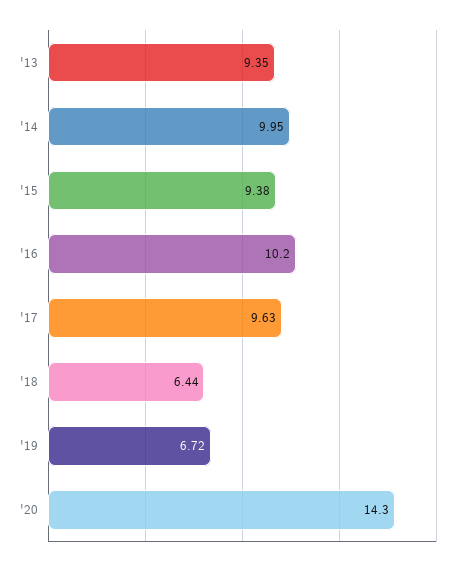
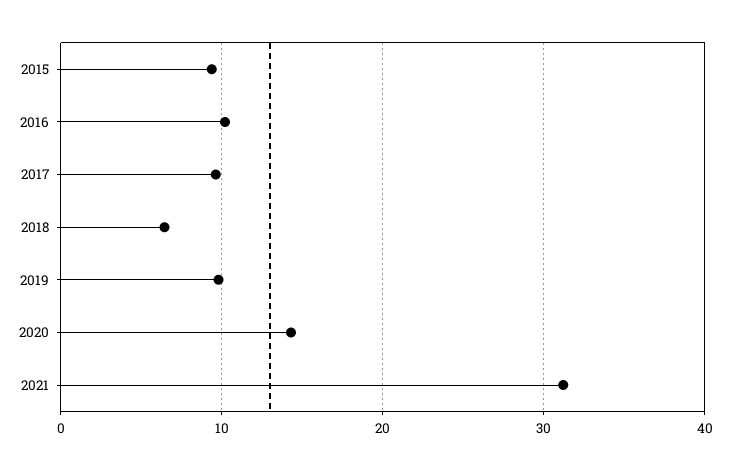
'13: 9.35 -> none
'14: 9.95 -> none
'19: 6.72 -> 10
2021: none -> 31

